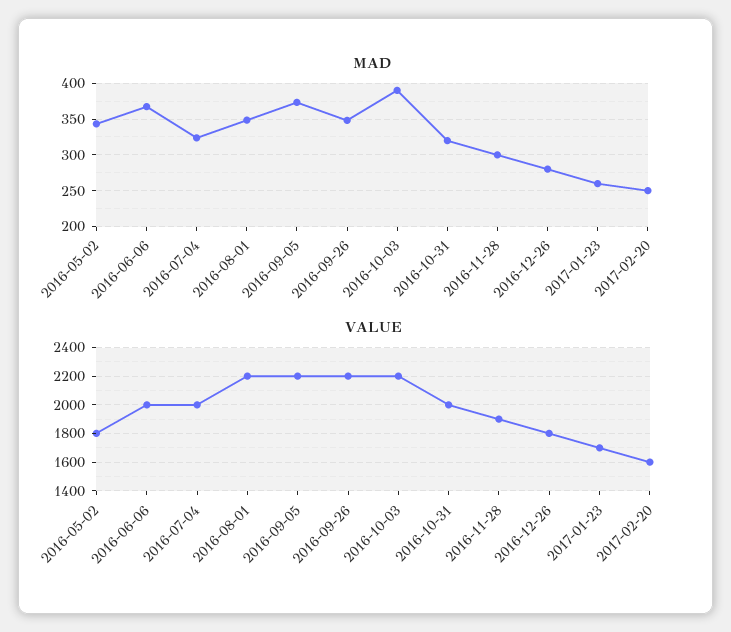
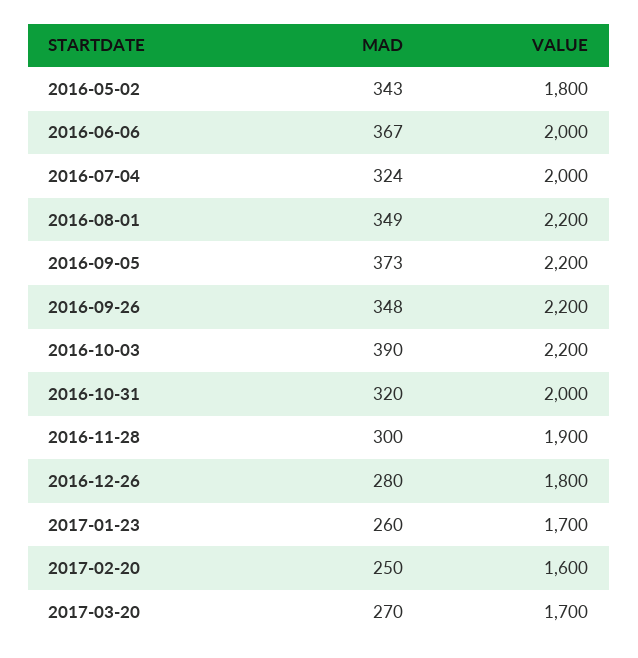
MAD, 2017-03-20: none -> 270
VALUE, 2017-03-20: none -> 1700

